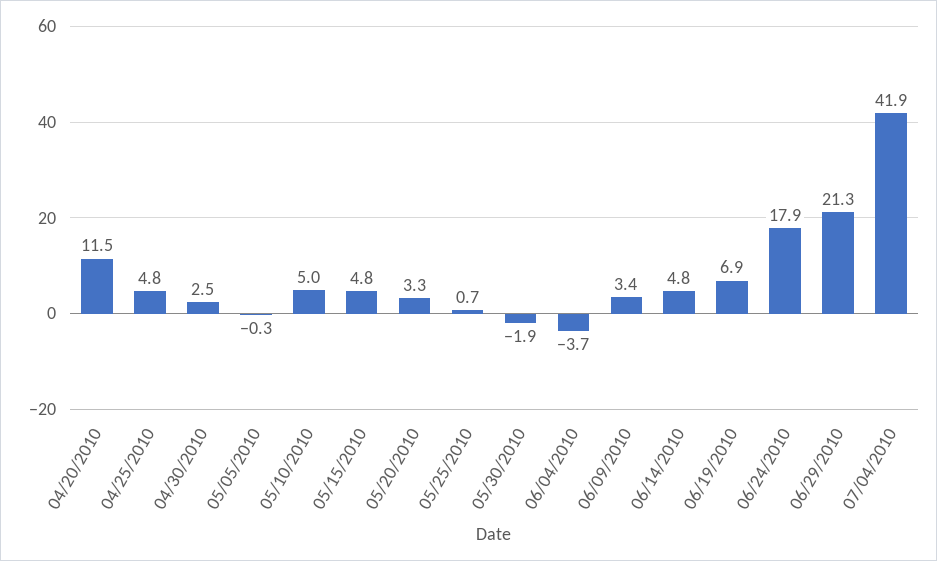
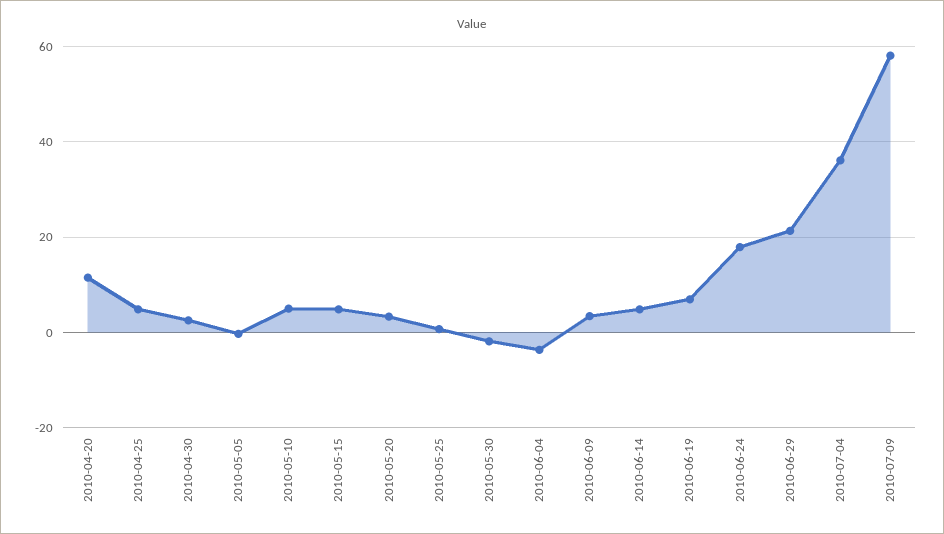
07/04/2010: 41.9 -> 36
2010-07-09: none -> 58

